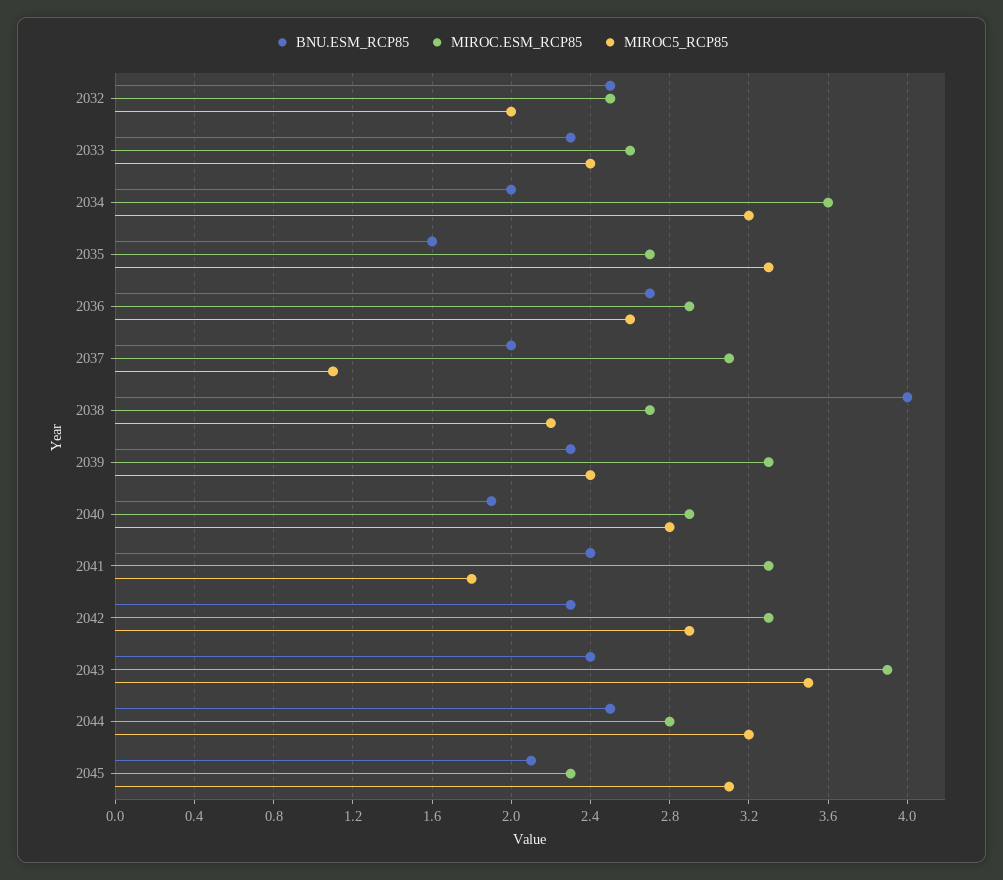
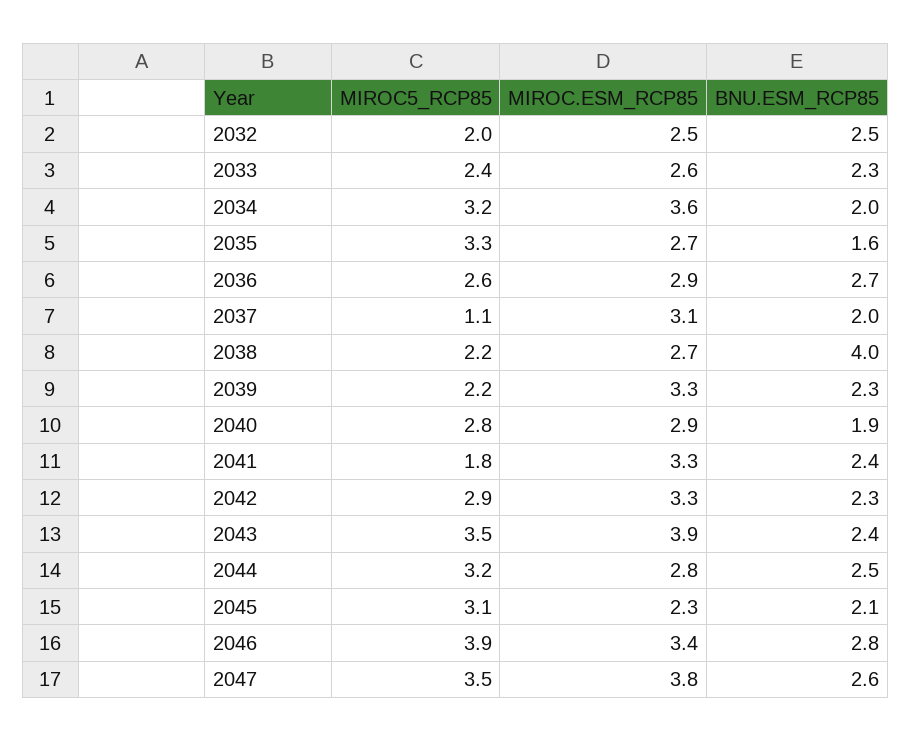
MIROC5_RCP85, 2039: 2.4 -> 2.2
MIROC5_RCP85, 2046: none -> 3.9
MIROC.ESM_RCP85, 2046: none -> 3.4
BNU.ESM_RCP85, 2046: none -> 2.8
MIROC5_RCP85, 2047: none -> 3.5
MIROC.ESM_RCP85, 2047: none -> 3.8
BNU.ESM_RCP85, 2047: none -> 2.6

